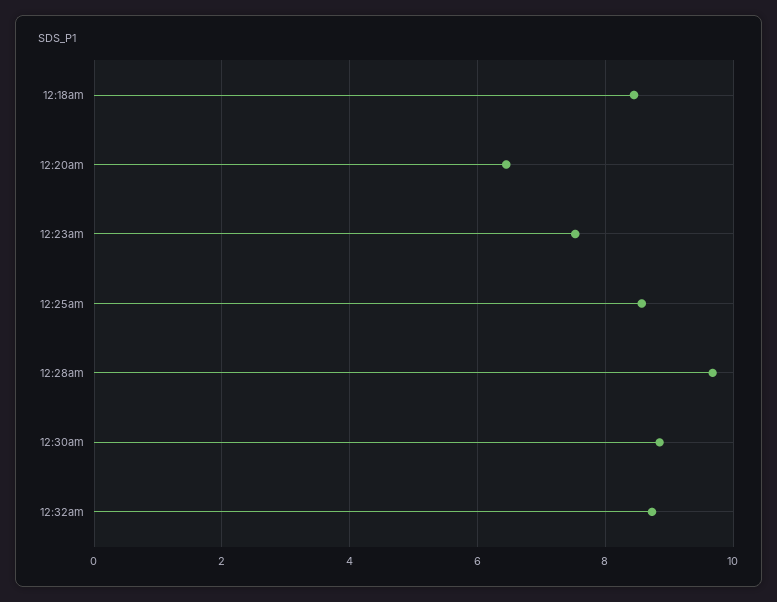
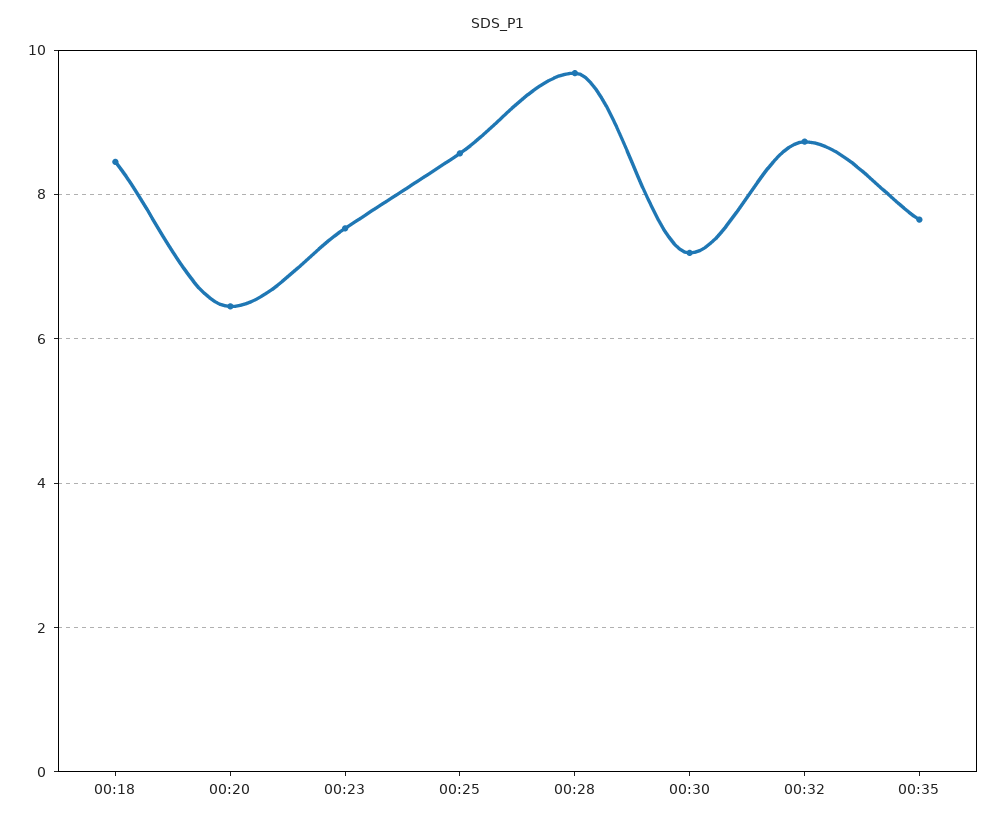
12:30am: 8.8 -> 7.2
00:35: none -> 7.6

